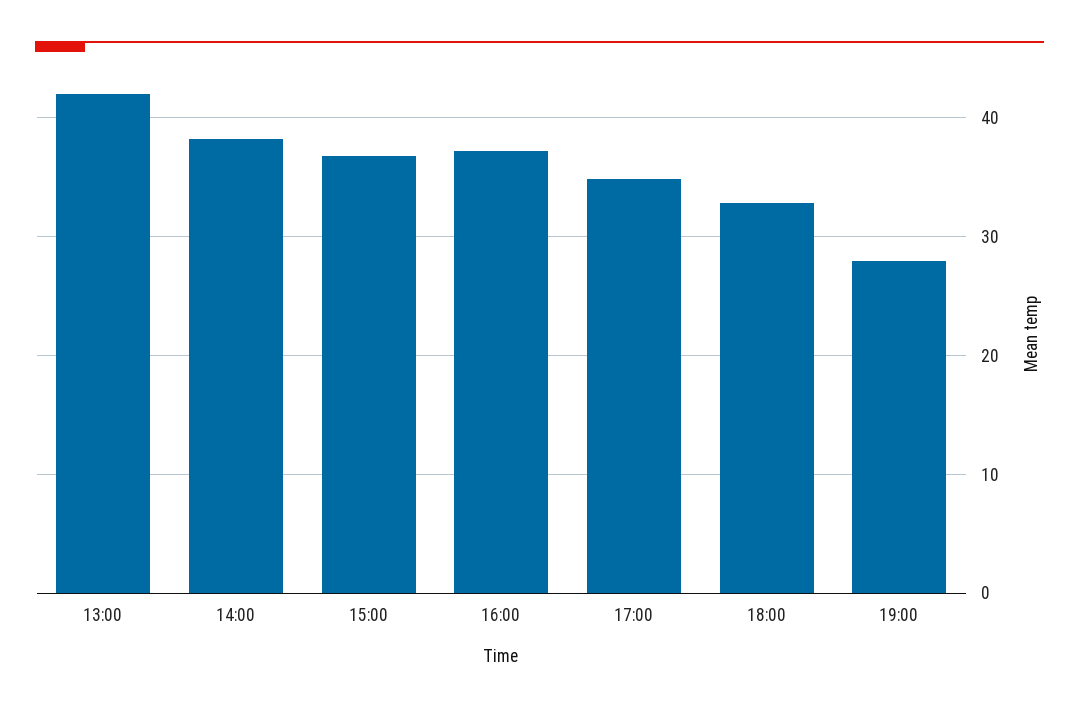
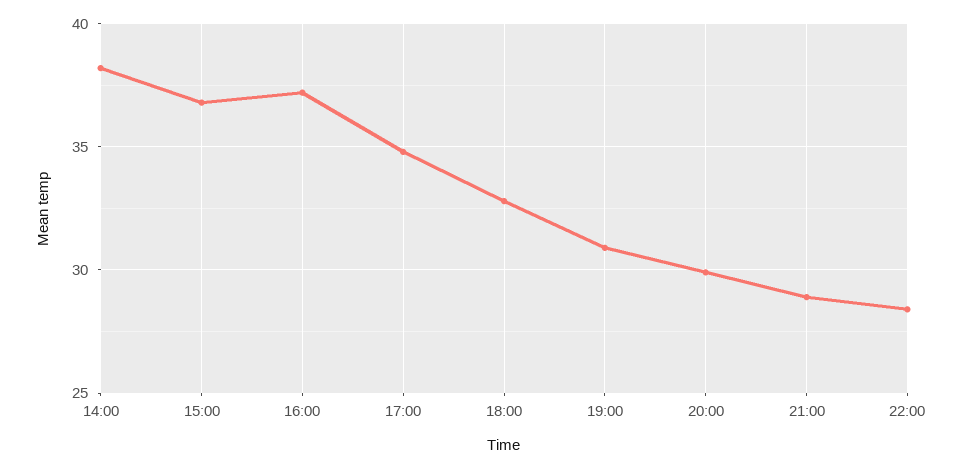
13:00: 42 -> none
19:00: 28 -> 31
20:00: none -> 30
21:00: none -> 29
22:00: none -> 28.5

